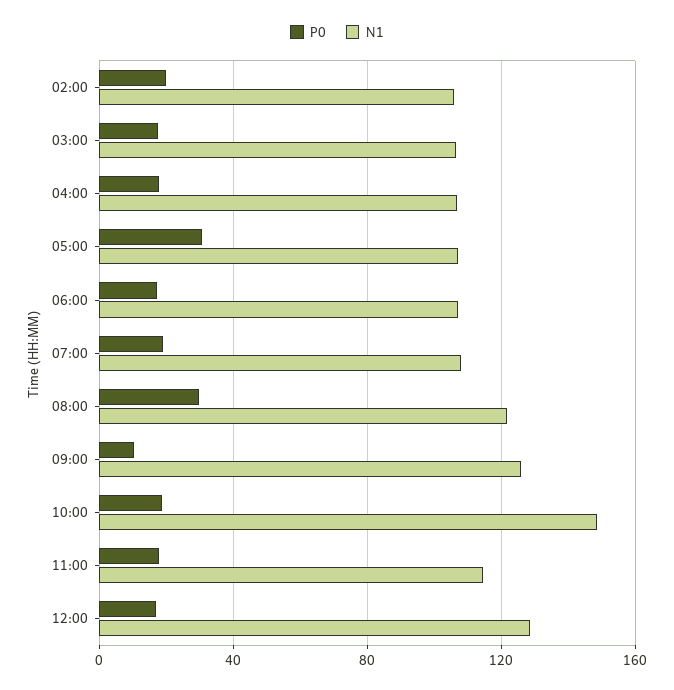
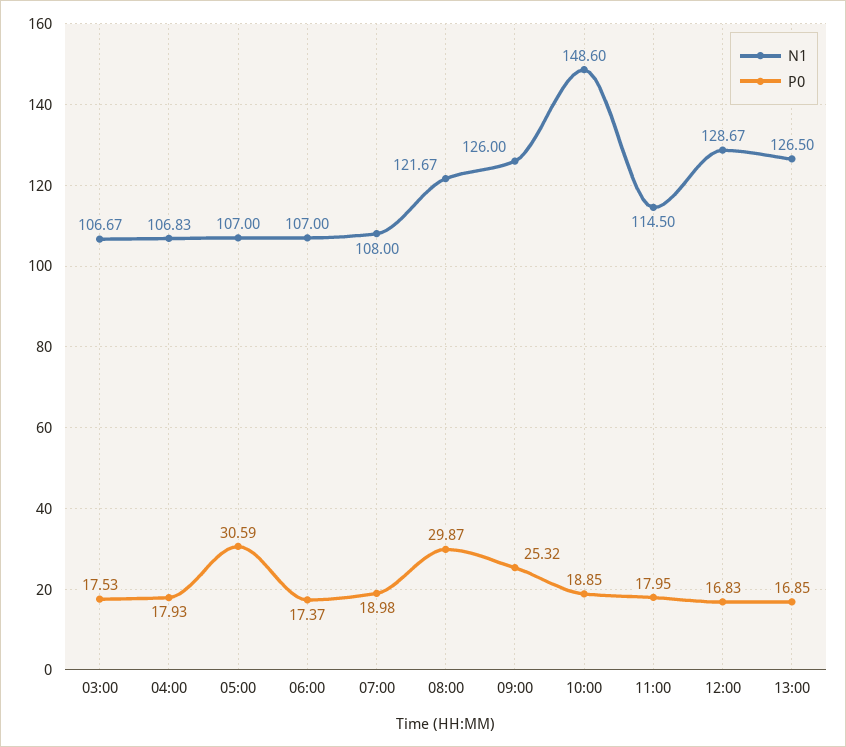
P0, 02:00: 20 -> none
N1, 02:00: 105 -> none
P0, 09:00: 10 -> 25.32
N1, 13:00: none -> 126.5
P0, 13:00: none -> 16.85

